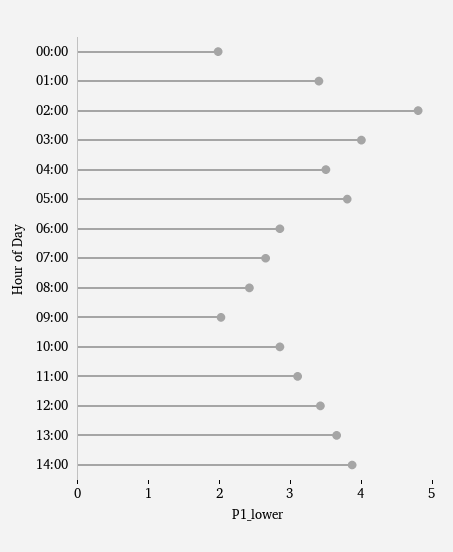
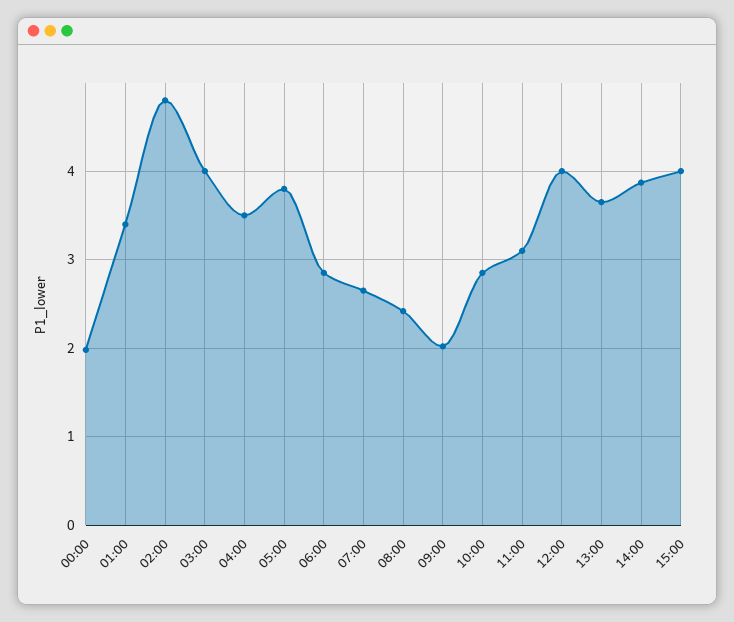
12:00: 3.4 -> 4
15:00: none -> 4

